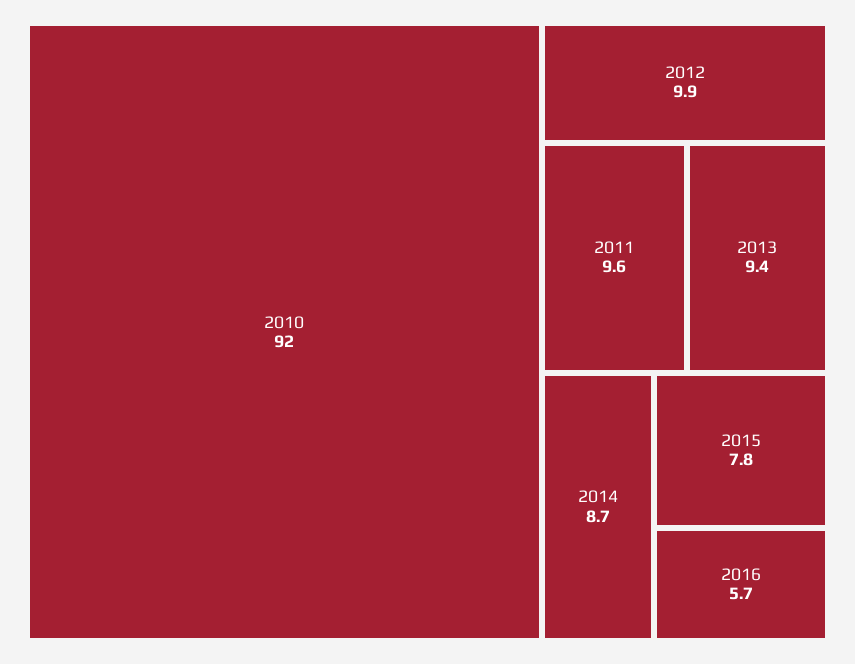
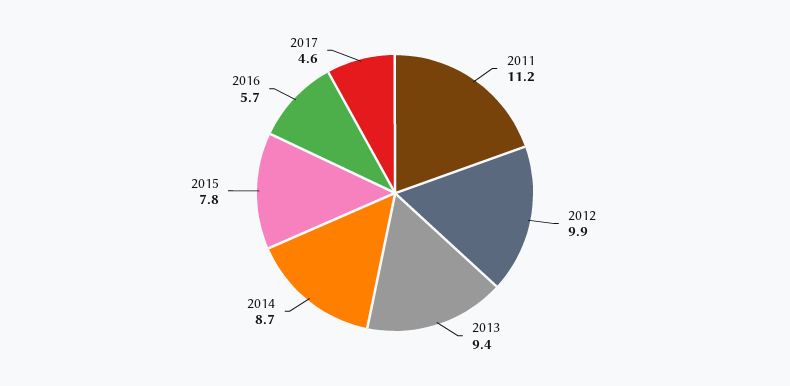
2010: 92 -> none
2011: 9.6 -> 11.2
2017: none -> 4.6

